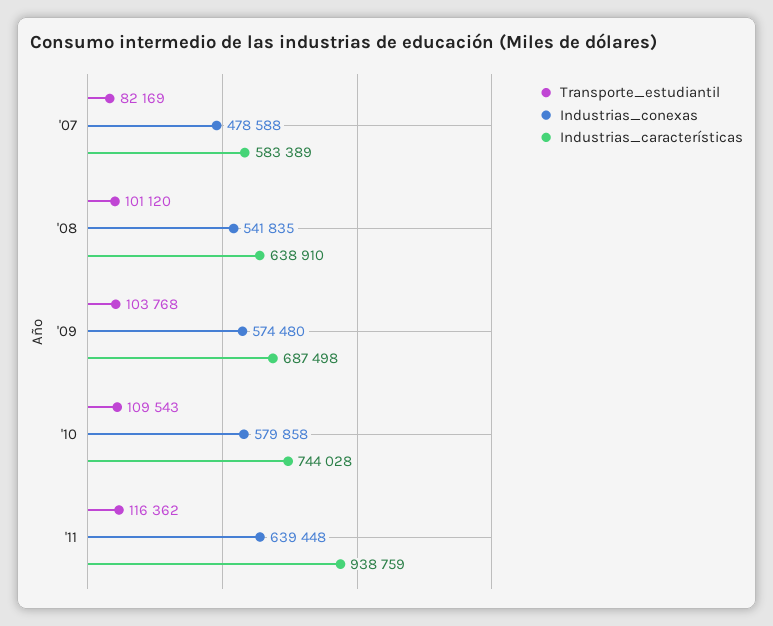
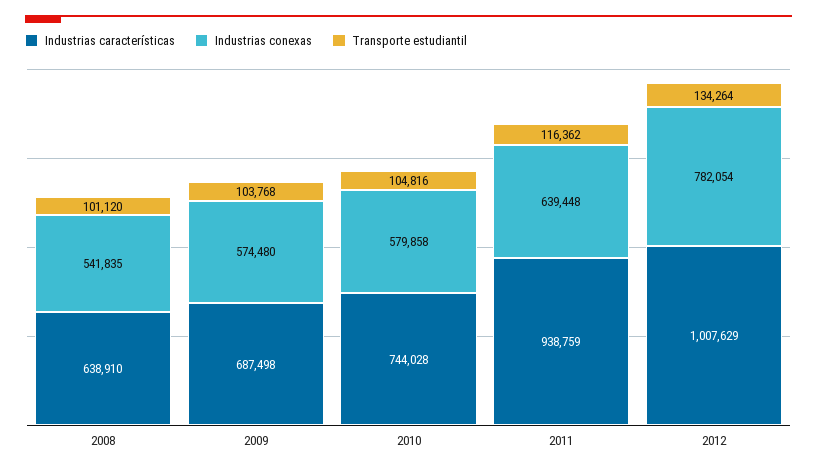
Transporte_estudiantil, '07: 82169 -> none
Industrias_conexas, '07: 478588 -> none
Industrias_características, '07: 583389 -> none
Transporte_estudiantil, '10: 109543 -> 104816
Industrias_características, 2012: none -> 1007629
Industrias_conexas, 2012: none -> 782054
Transporte_estudiantil, 2012: none -> 134264

